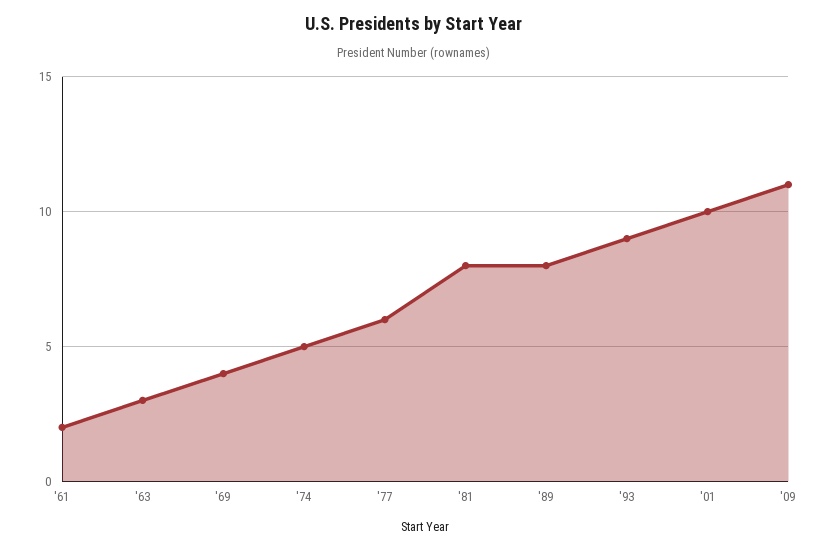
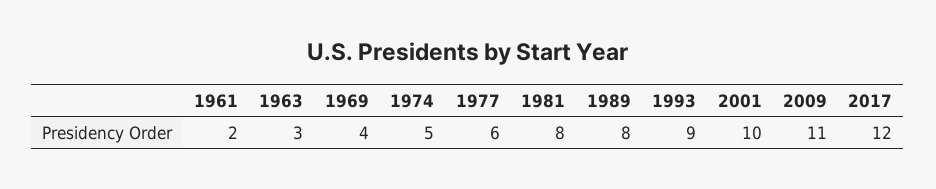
2017: none -> 12

